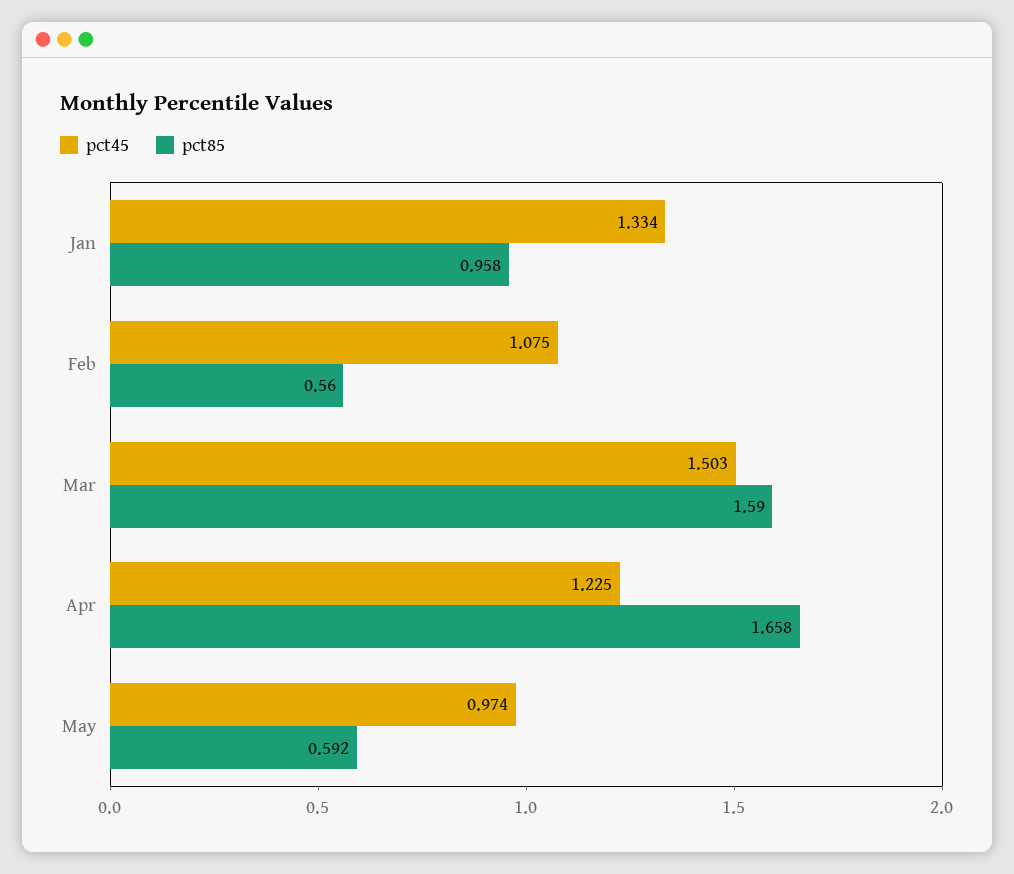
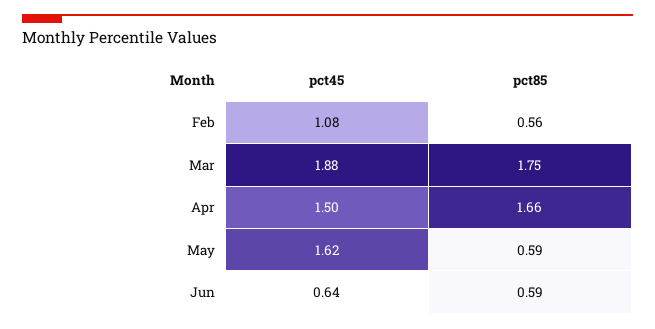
pct45, Jan: 1.334 -> none
pct85, Jan: 0.958 -> none
pct45, Mar: 1.503 -> 1.88
pct85, Mar: 1.59 -> 1.75
pct45, Apr: 1.225 -> 1.5
pct45, May: 0.974 -> 1.62
pct45, Jun: none -> 0.64
pct85, Jun: none -> 0.59

